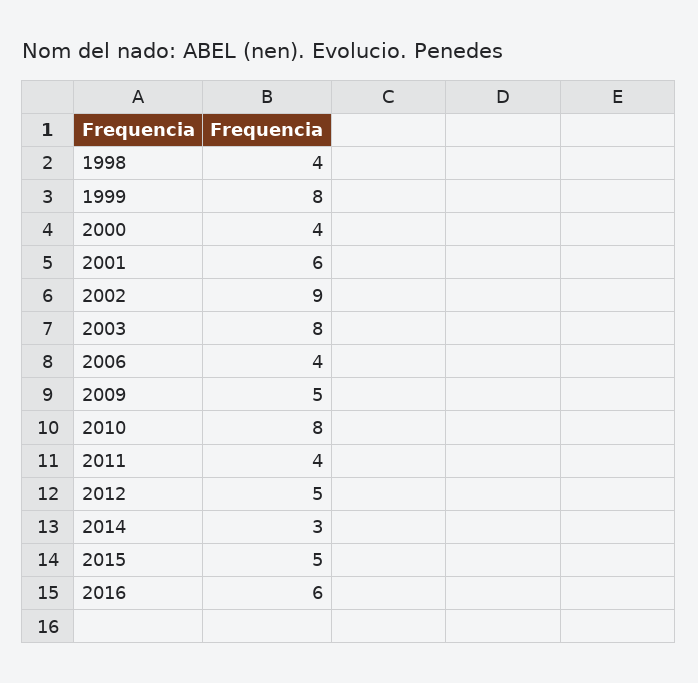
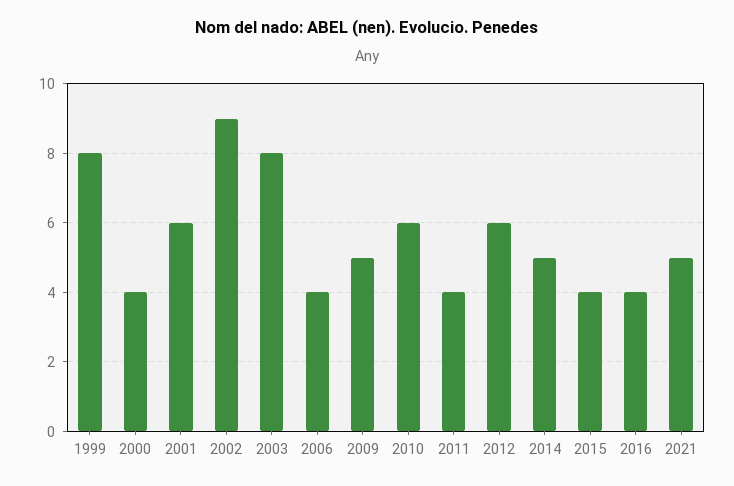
1998: 4 -> none
2010: 8 -> 6
2012: 5 -> 6
2014: 3 -> 5
2015: 5 -> 4
2016: 6 -> 4
2021: none -> 5

